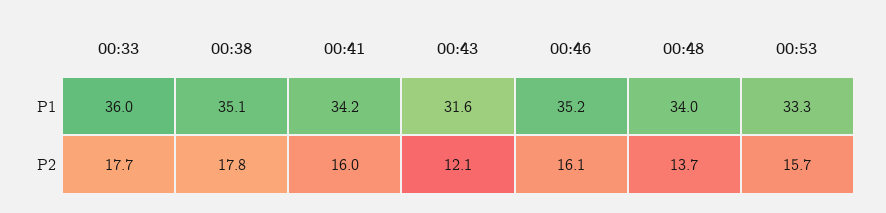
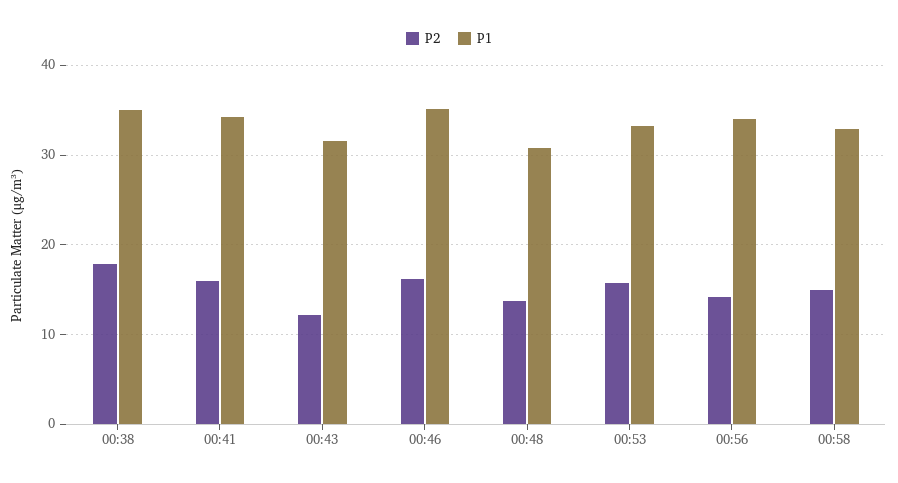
P1, 00:33: 36 -> none
P1, 00:48: 34 -> 31
P2, 00:33: 17.7 -> none
P2, 00:56: none -> 14
P1, 00:56: none -> 34
P2, 00:58: none -> 15
P1, 00:58: none -> 33

